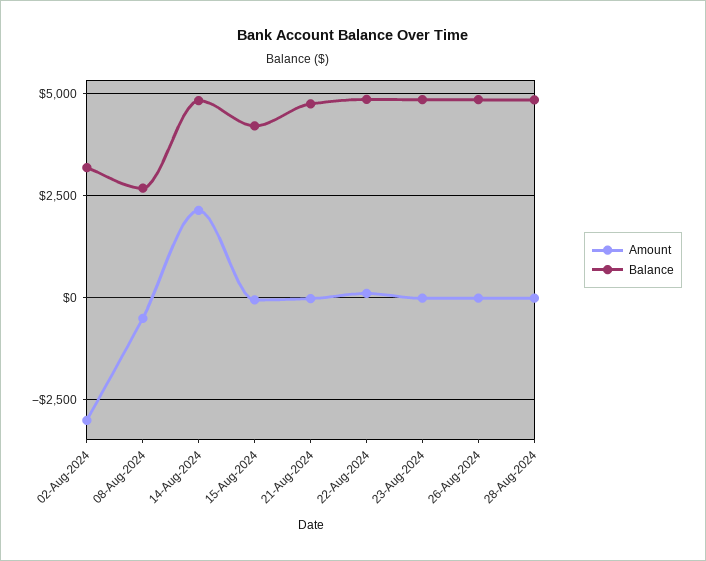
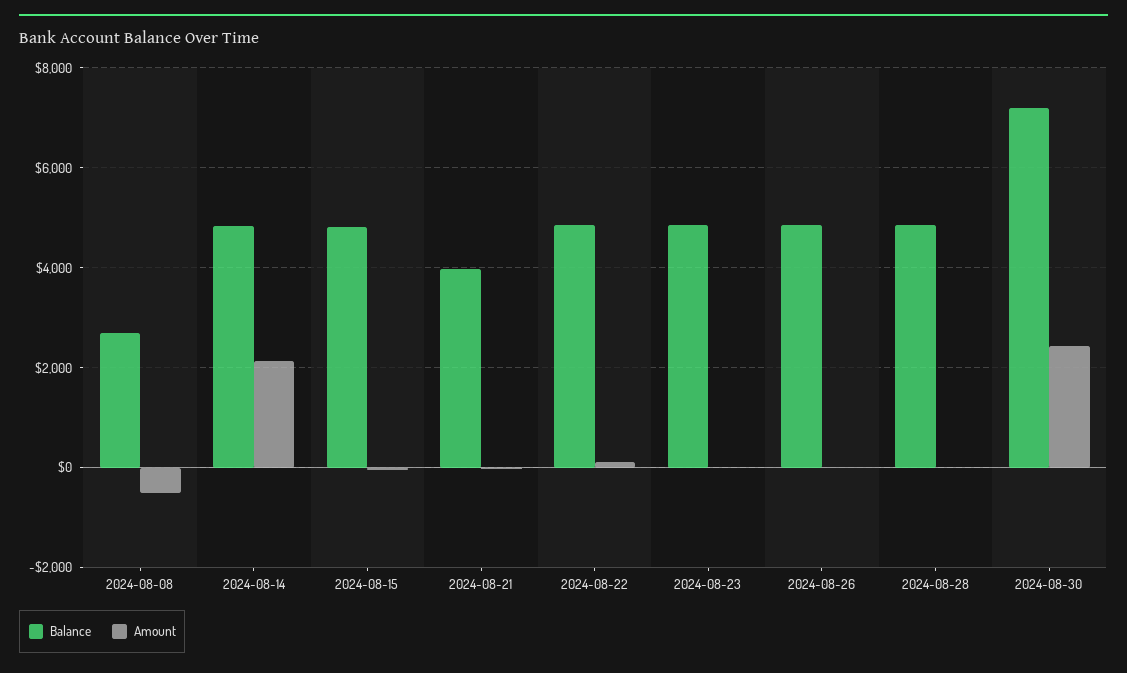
Amount, 02-Aug-2024: -3000 -> none
Balance, 02-Aug-2024: 3250 -> none
Balance, 15-Aug-2024: 4250 -> 4800
Balance, 21-Aug-2024: 4750 -> 4000
Balance, 2024-08-30: none -> 7200
Amount, 2024-08-30: none -> 2400

